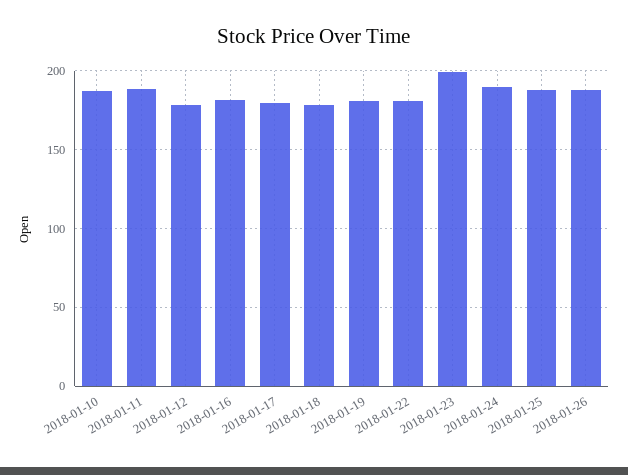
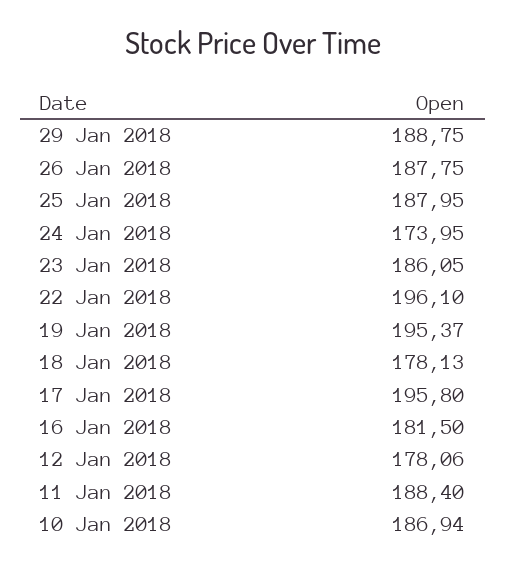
2018-01-17: 180 -> 195.8
2018-01-19: 180 -> 195.37
2018-01-22: 180 -> 196.1
2018-01-23: 200 -> 186.05
2018-01-24: 190 -> 173.95
29 Jan 2018: none -> 188.75

